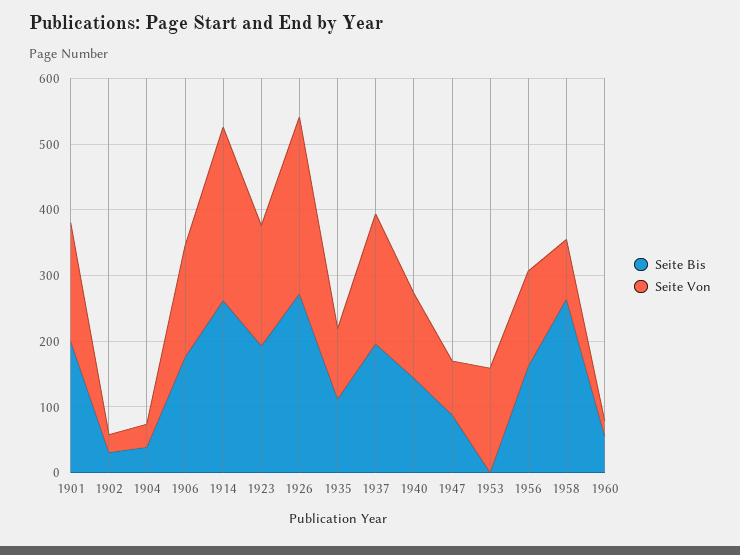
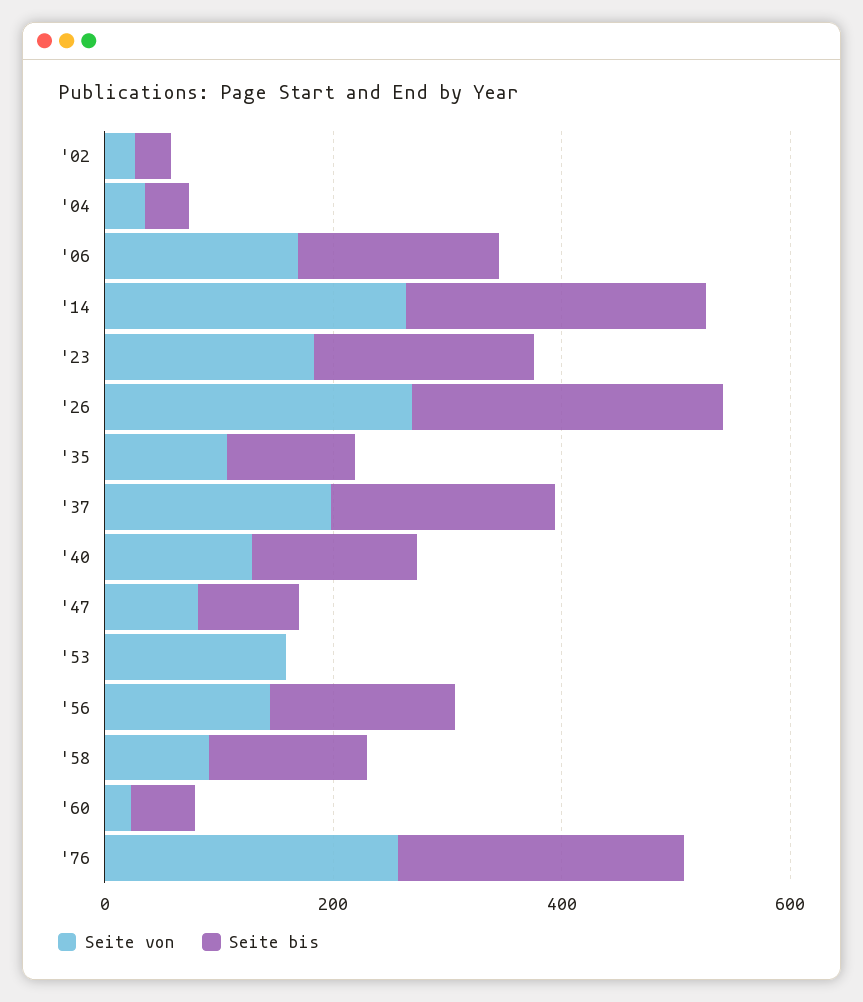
Seite Bis, 1901: 200 -> none
Seite Von, 1901: 180 -> none
Seite Bis, 1958: 260 -> 150
Seite Von, '76: none -> 250
Seite Bis, '76: none -> 250

